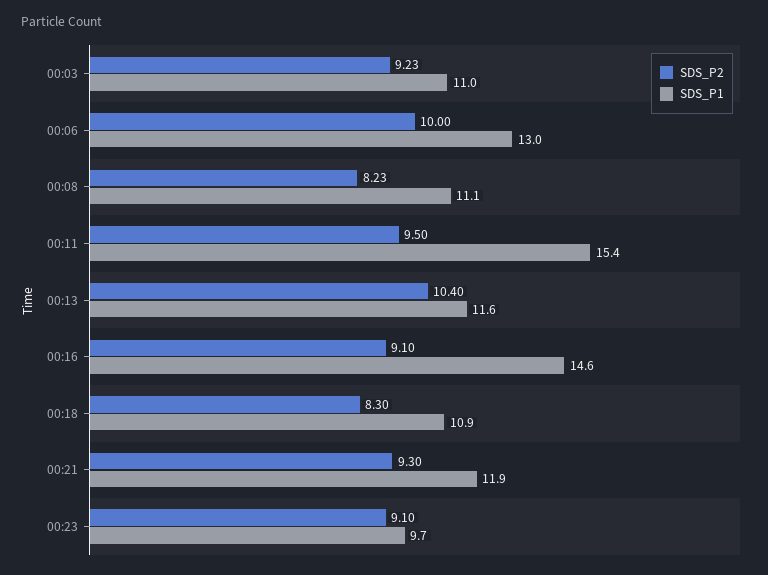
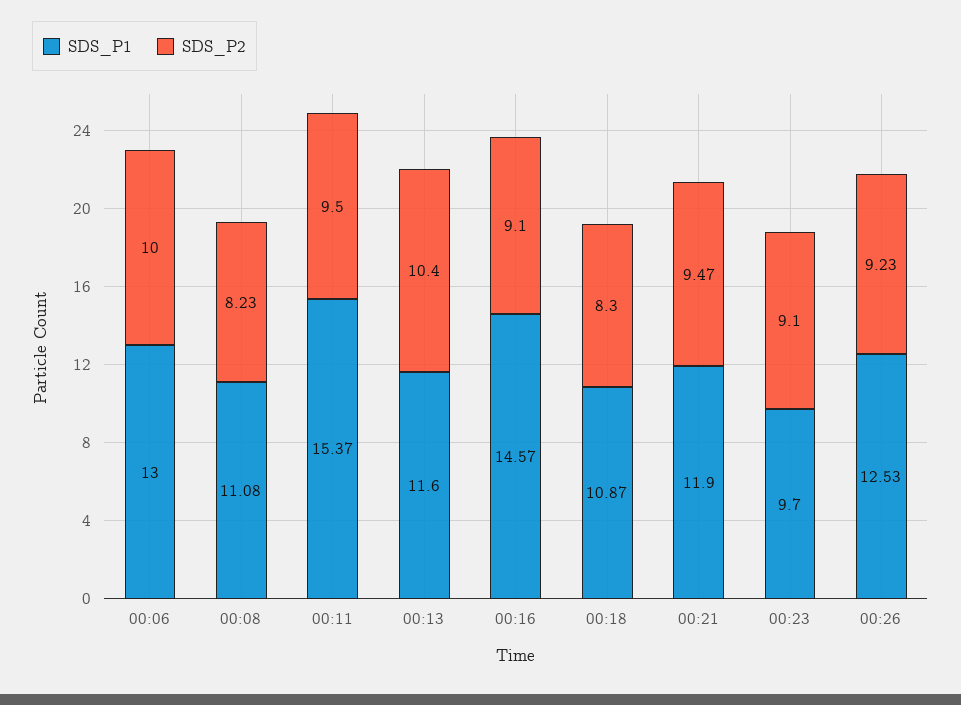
SDS_P2, 00:03: 9.23 -> none
SDS_P1, 00:03: 11 -> none
SDS_P2, 00:21: 9.3 -> 9.47
SDS_P1, 00:26: none -> 12.53
SDS_P2, 00:26: none -> 9.23

